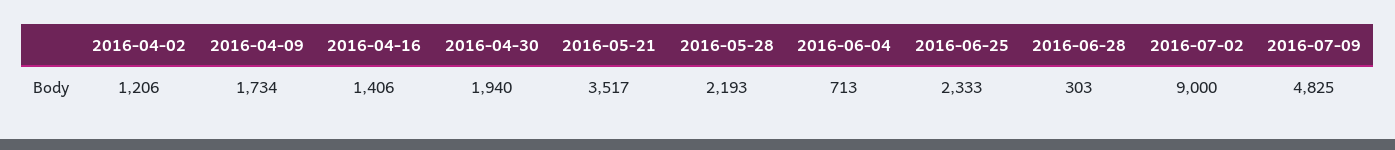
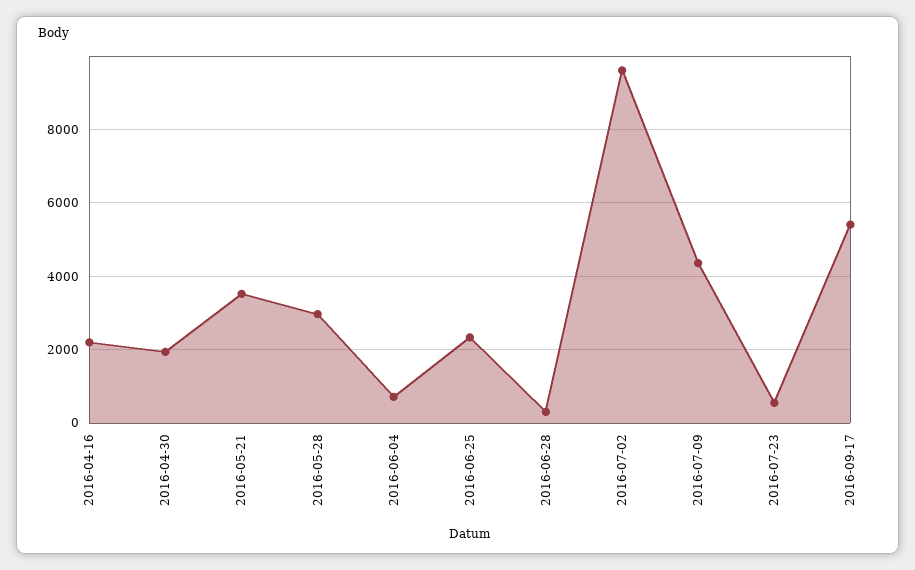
2016-04-02: 1206 -> none
2016-04-09: 1734 -> none
2016-04-16: 1406 -> 2200
2016-05-28: 2193 -> 3000
2016-07-02: 9000 -> 9600
2016-07-09: 4825 -> 4400
2016-07-23: none -> 600
2016-09-17: none -> 5400

